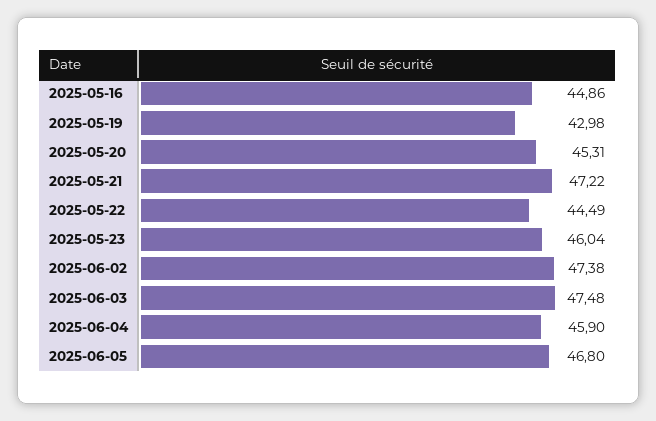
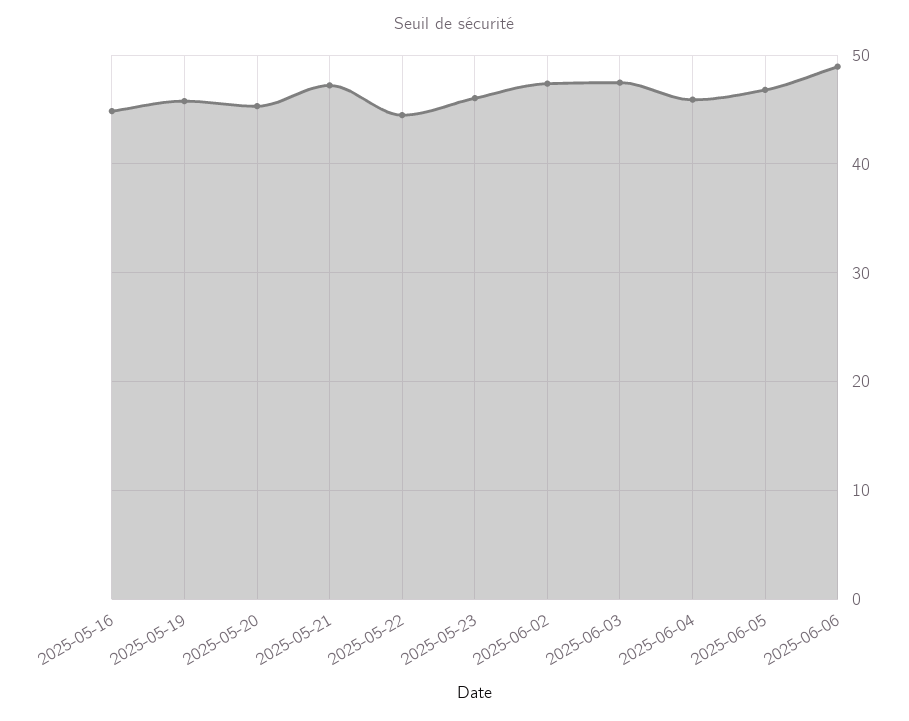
2025-05-19: 42.98 -> 46
2025-06-06: none -> 49

